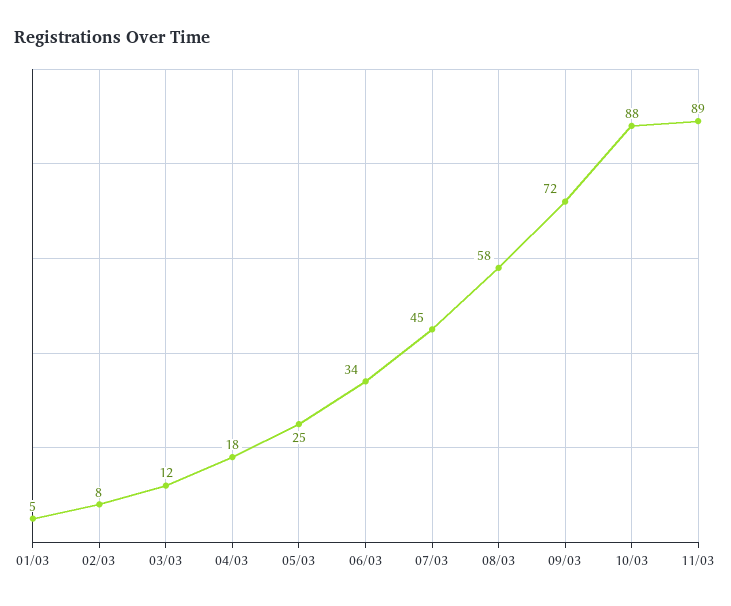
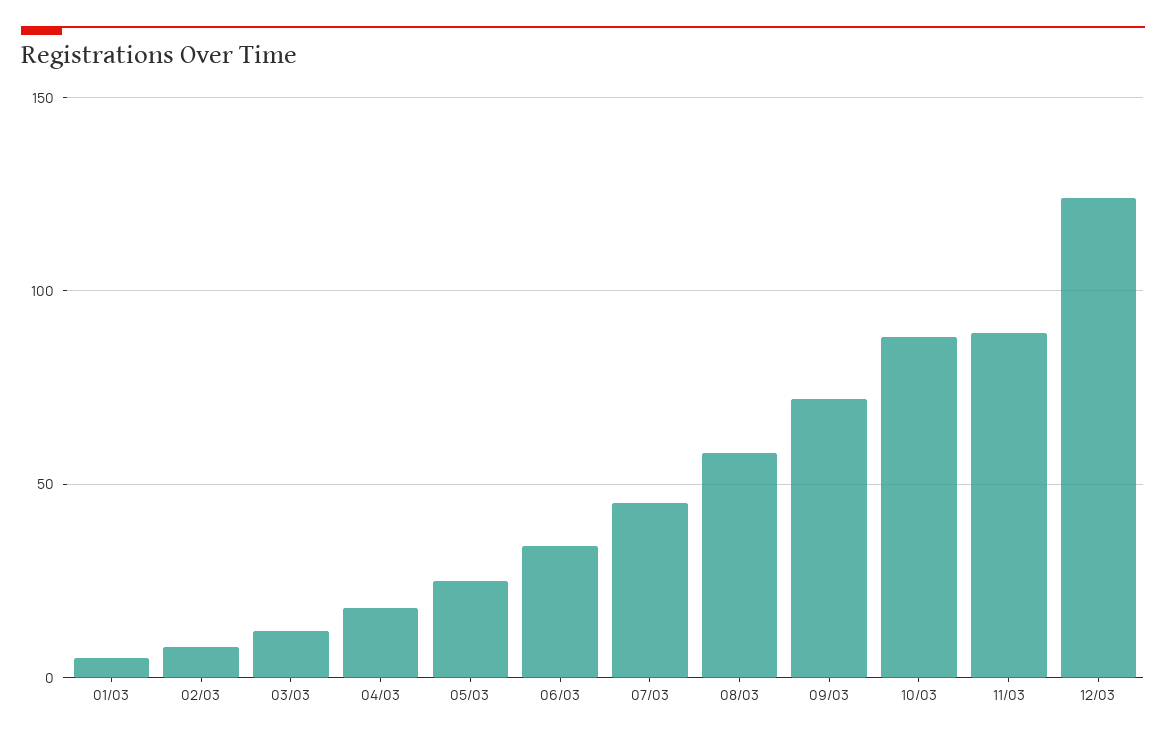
12/03: none -> 125

